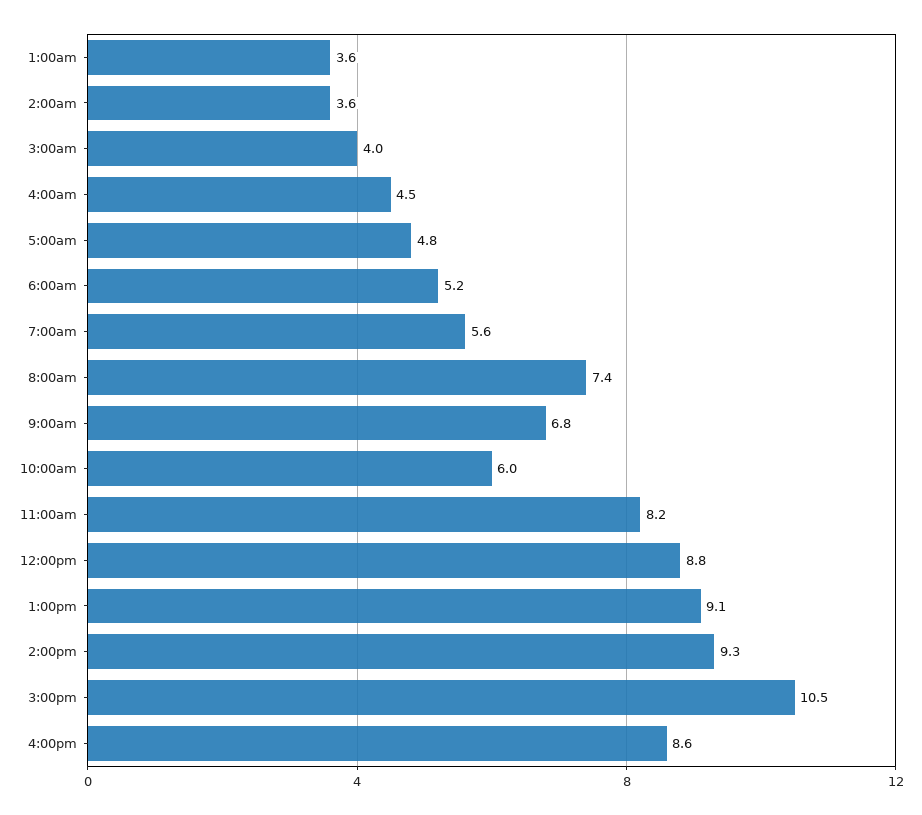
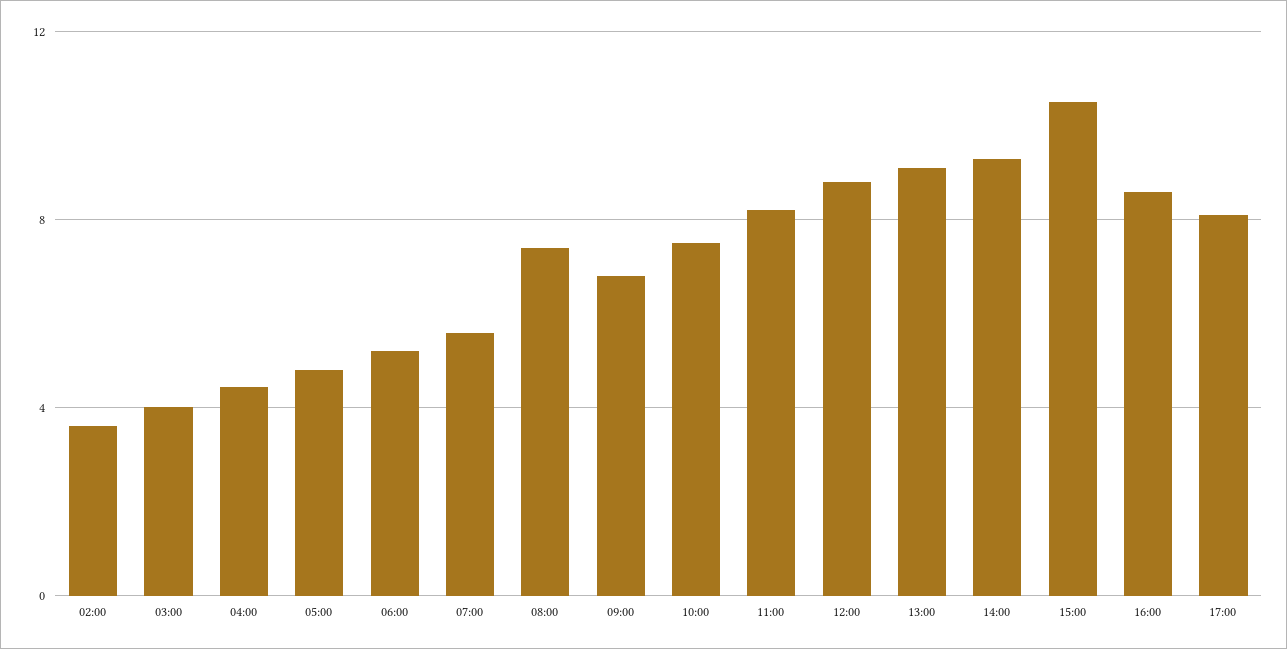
1:00am: 3.6 -> none
10:00am: 6 -> 7.5
17:00: none -> 8

